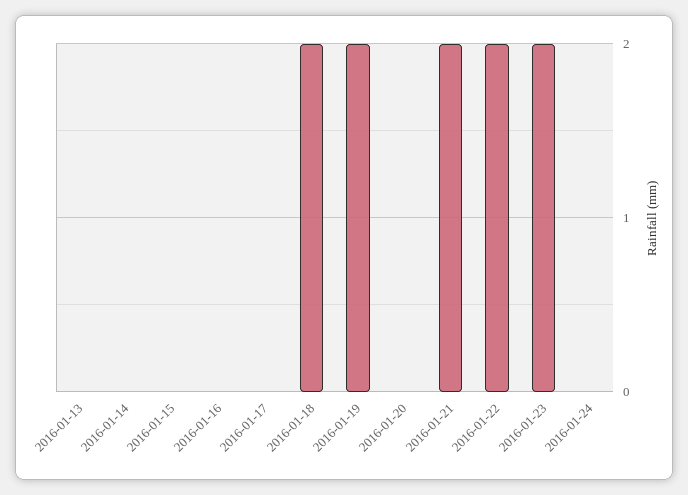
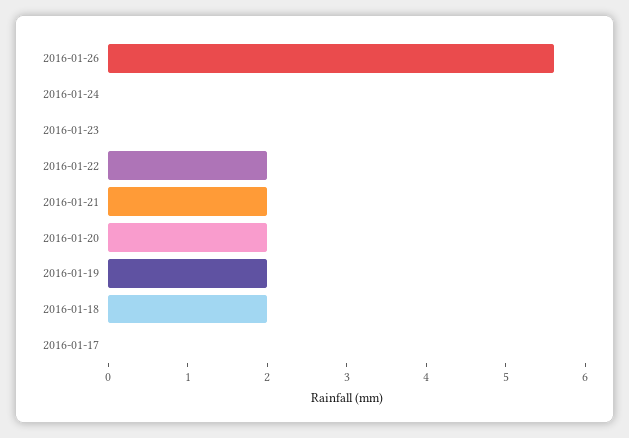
2016-01-13: 0 -> none
2016-01-14: 0 -> none
2016-01-15: 0 -> none
2016-01-16: 0 -> none
2016-01-20: 0 -> 2
2016-01-23: 2 -> 0
2016-01-26: none -> 5.5

